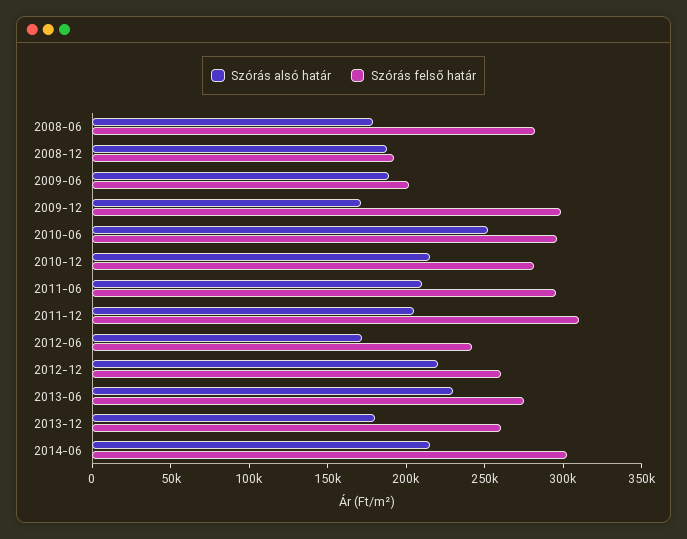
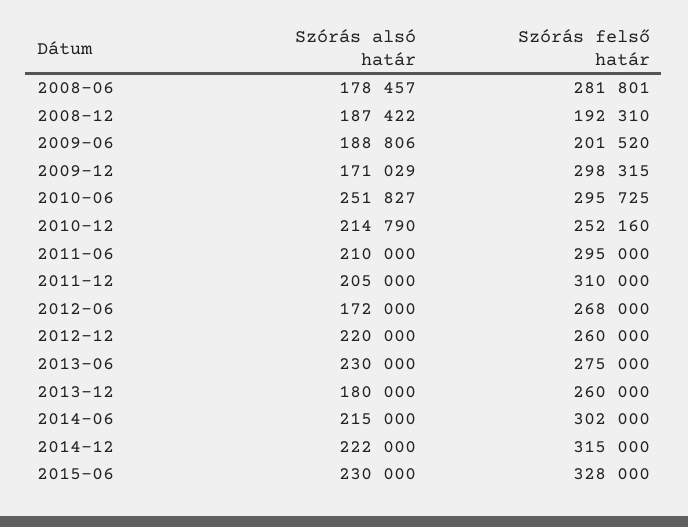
Szórás felső határ, 2010-12: 280000 -> 252160
Szórás felső határ, 2012-06: 240000 -> 268000
Szórás alsó határ, 2014-12: none -> 222000
Szórás felső határ, 2014-12: none -> 315000
Szórás alsó határ, 2015-06: none -> 230000
Szórás felső határ, 2015-06: none -> 328000

